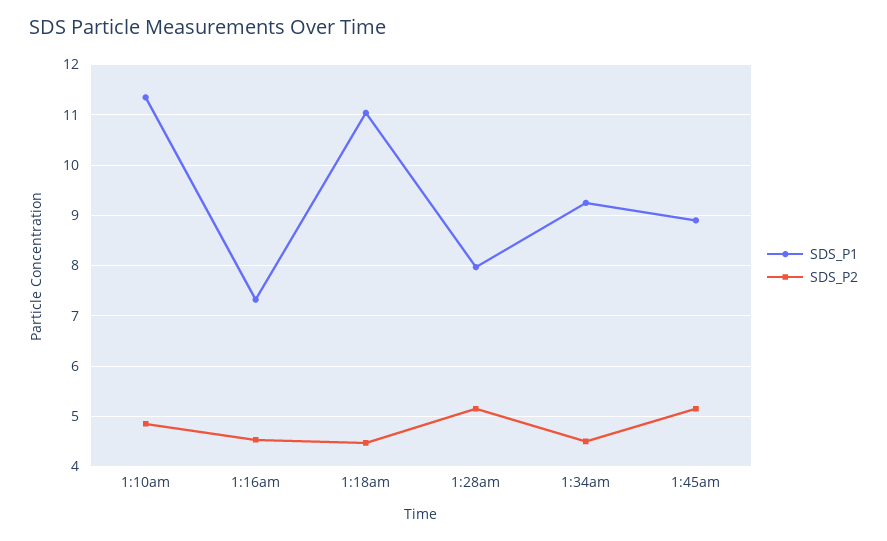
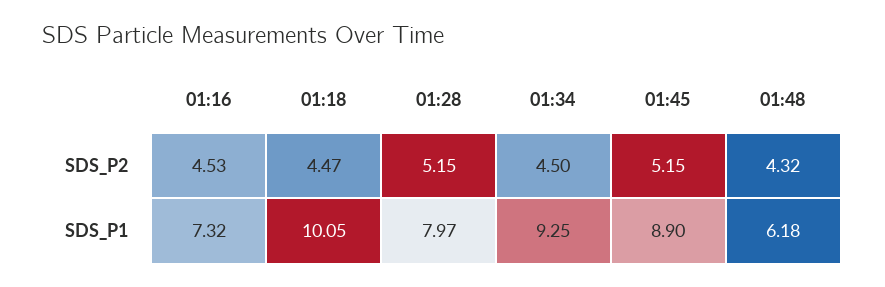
SDS_P1, 1:10am: 11.4 -> none
SDS_P2, 1:10am: 4.8 -> none
SDS_P1, 1:18am: 11 -> 10.05
SDS_P2, 01:48: none -> 4.32
SDS_P1, 01:48: none -> 6.18

